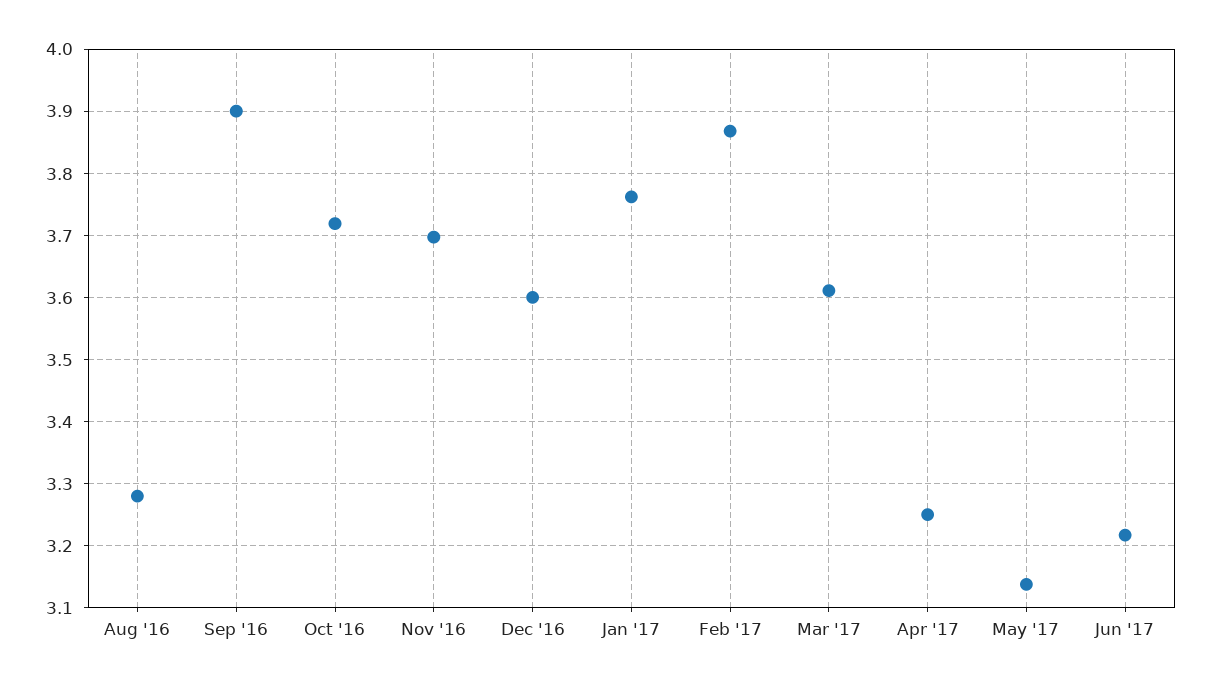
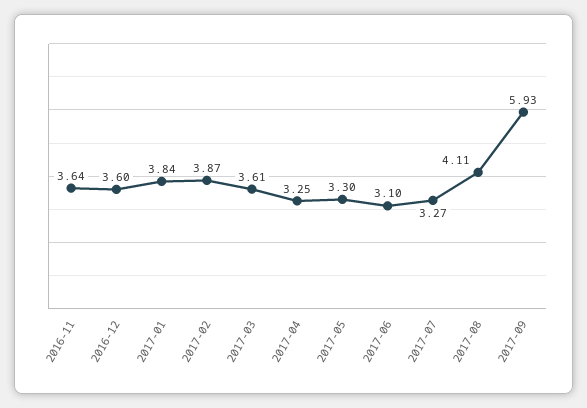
Aug '16: 3.28 -> none
Sep '16: 3.9 -> none
Oct '16: 3.72 -> none
Nov '16: 3.7 -> 3.64
Jan '17: 3.76 -> 3.84
May '17: 3.14 -> 3.3
Jun '17: 3.22 -> 3.1
2017-07: none -> 3.27
2017-08: none -> 4.11
2017-09: none -> 5.93

